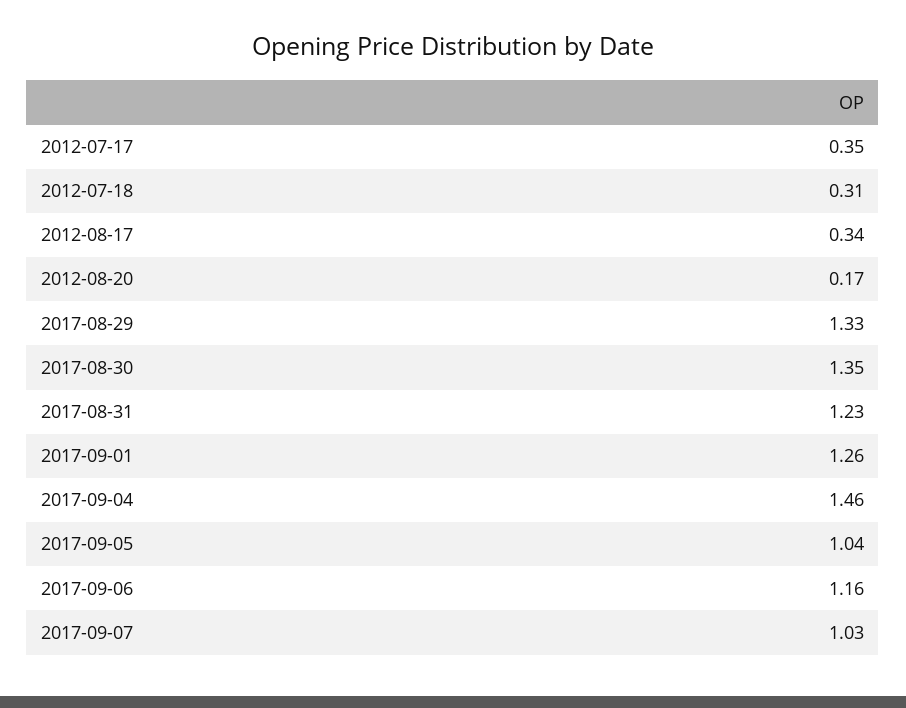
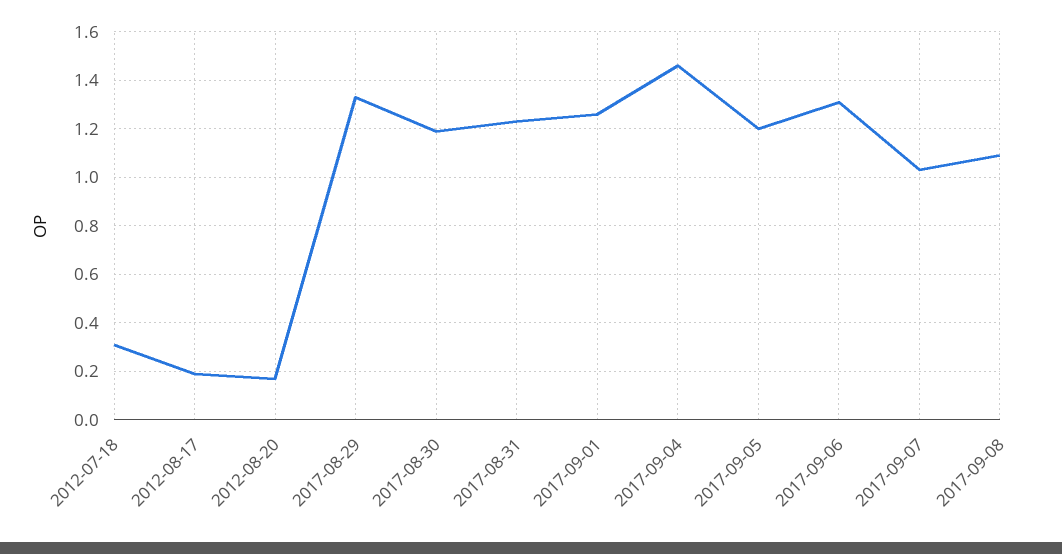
2012-07-17: 0.35 -> none
2012-08-17: 0.34 -> 0.2
2017-08-30: 1.35 -> 1.2
2017-09-05: 1.04 -> 1.2
2017-09-06: 1.16 -> 1.3
2017-09-08: none -> 1.1

